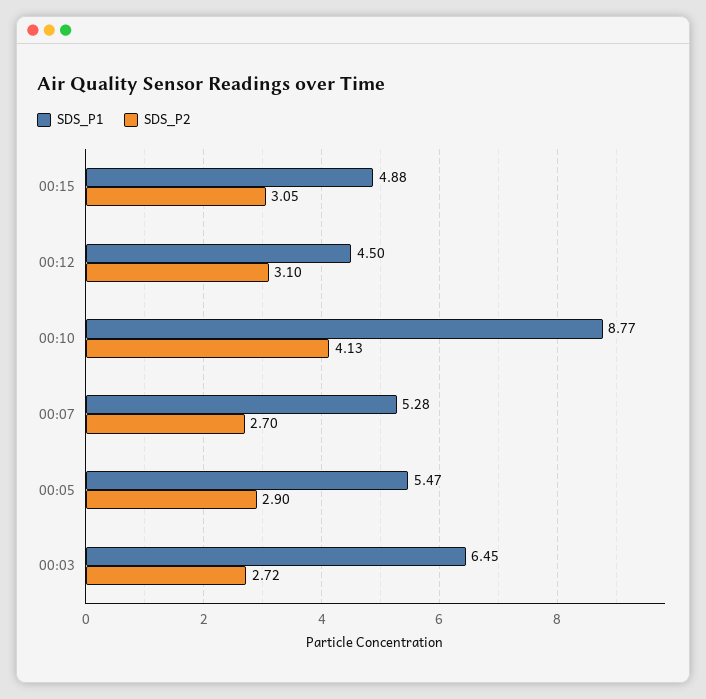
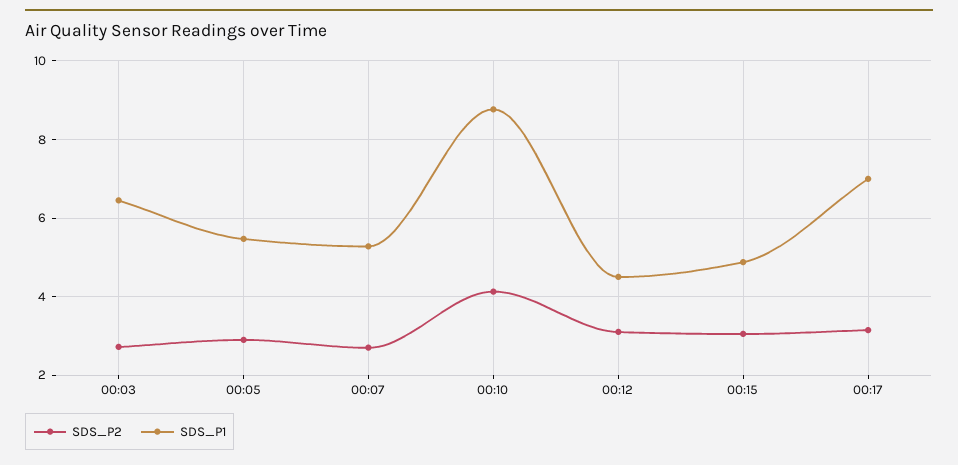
SDS_P2, 00:17: none -> 3.2
SDS_P1, 00:17: none -> 7

